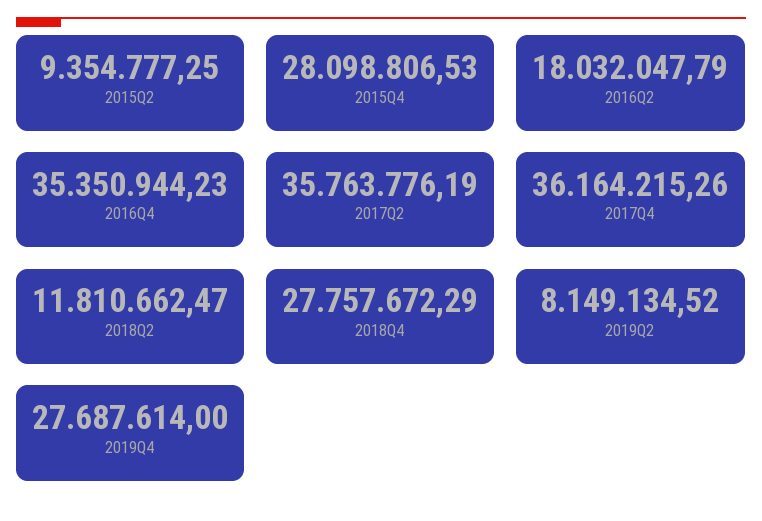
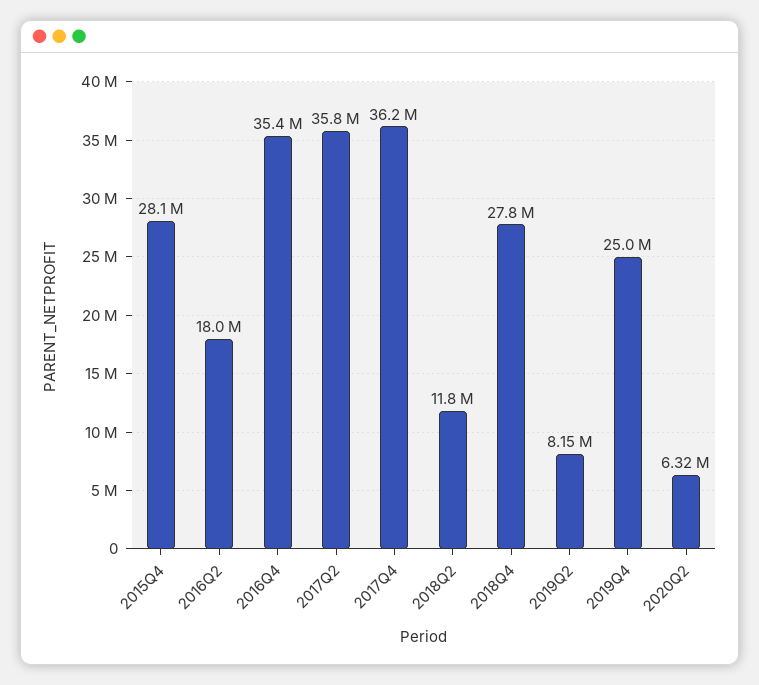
2015Q2: 9354777.25 -> none
2019Q4: 27687614 -> 25000000
2020Q2: none -> 6320000

